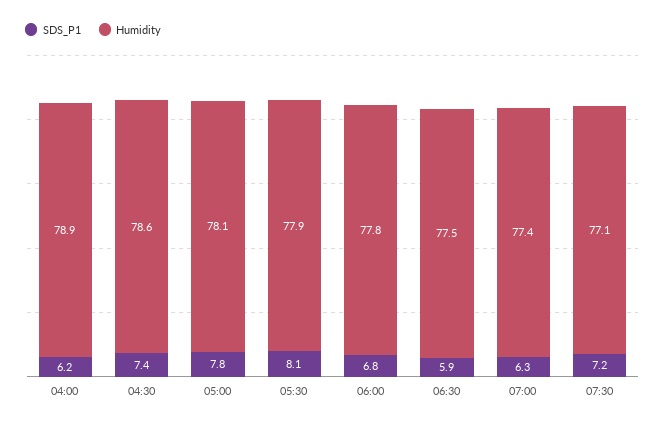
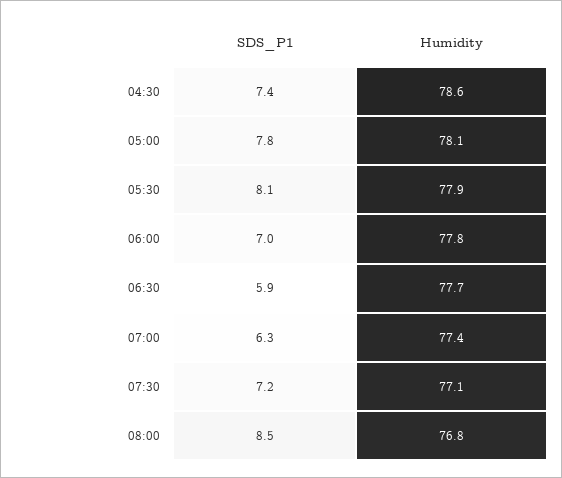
SDS_P1, 04:00: 6.2 -> none
Humidity, 04:00: 78.9 -> none
SDS_P1, 06:00: 6.8 -> 7
Humidity, 06:30: 77.5 -> 77.7
SDS_P1, 08:00: none -> 8.5
Humidity, 08:00: none -> 76.8

